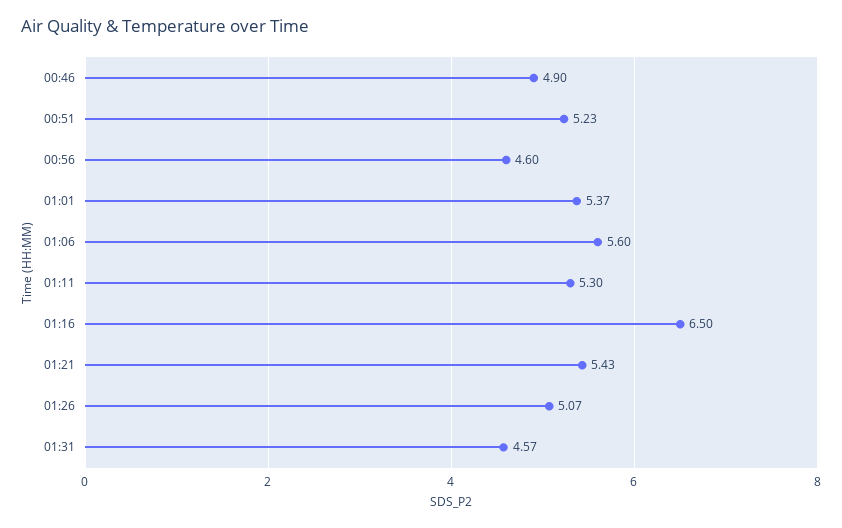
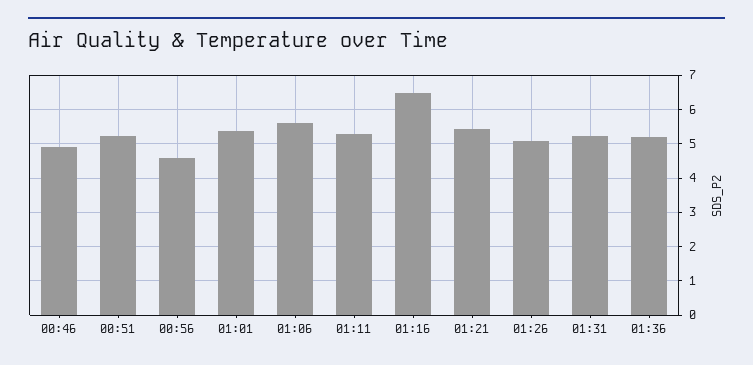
01:31: 4.57 -> 5.2
01:36: none -> 5.2

